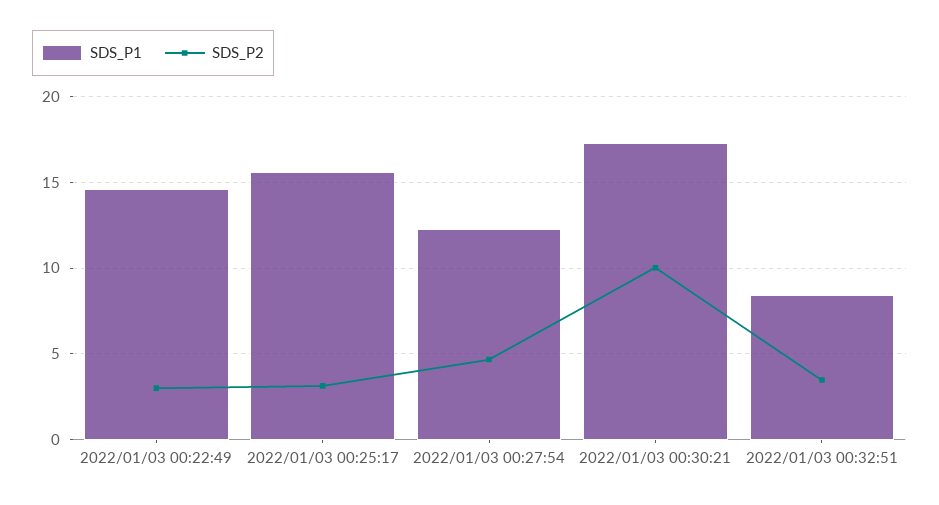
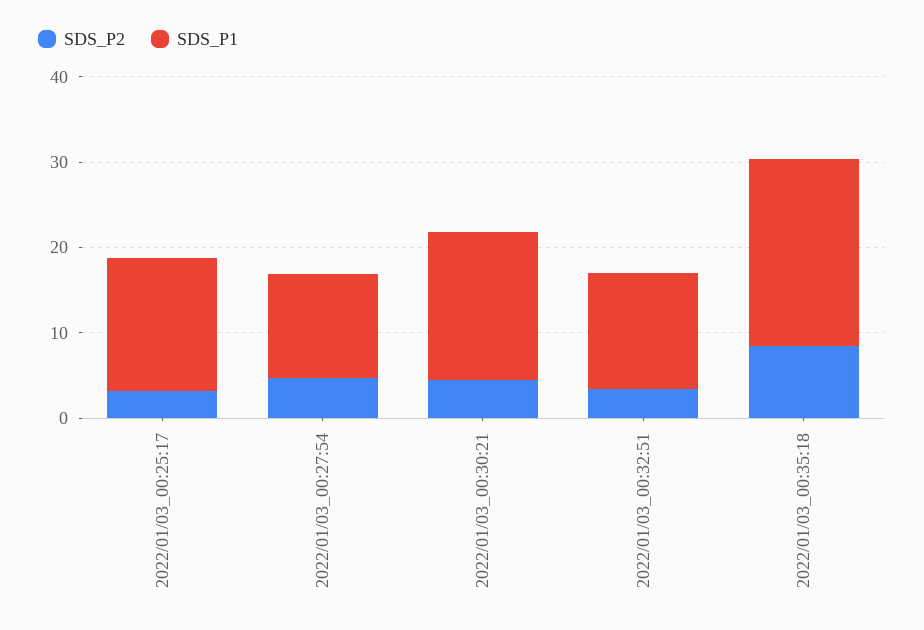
SDS_P1, 2022/01/03 00:22:49: 14.5 -> none
SDS_P2, 2022/01/03 00:22:49: 3 -> none
SDS_P2, 2022/01/03 00:30:21: 10 -> 4
SDS_P1, 2022/01/03 00:32:51: 8.5 -> 14
SDS_P2, 2022/01/03_00:35:18: none -> 8
SDS_P1, 2022/01/03_00:35:18: none -> 22

